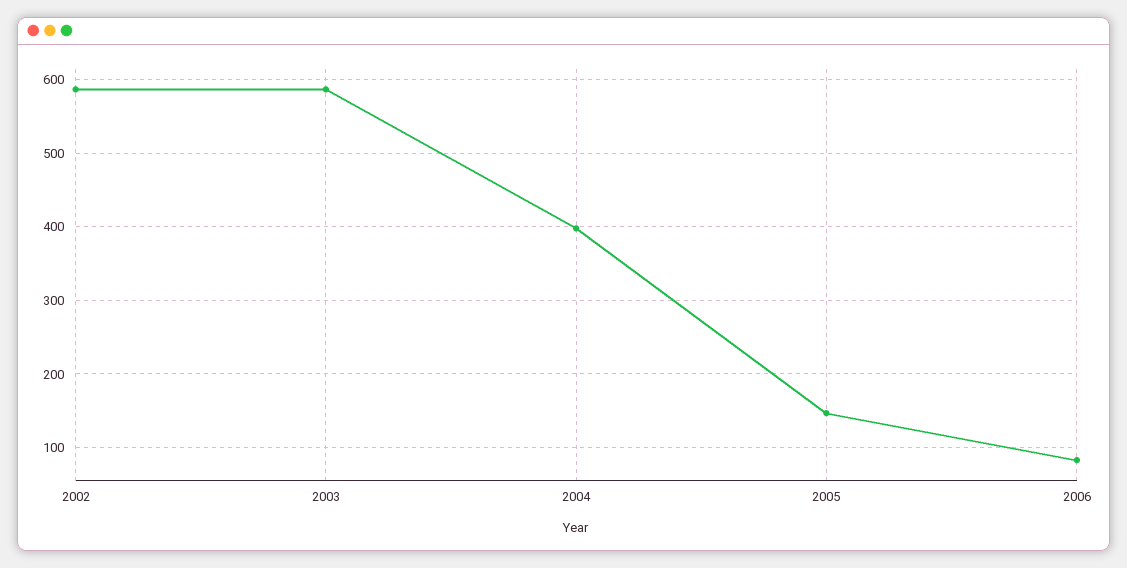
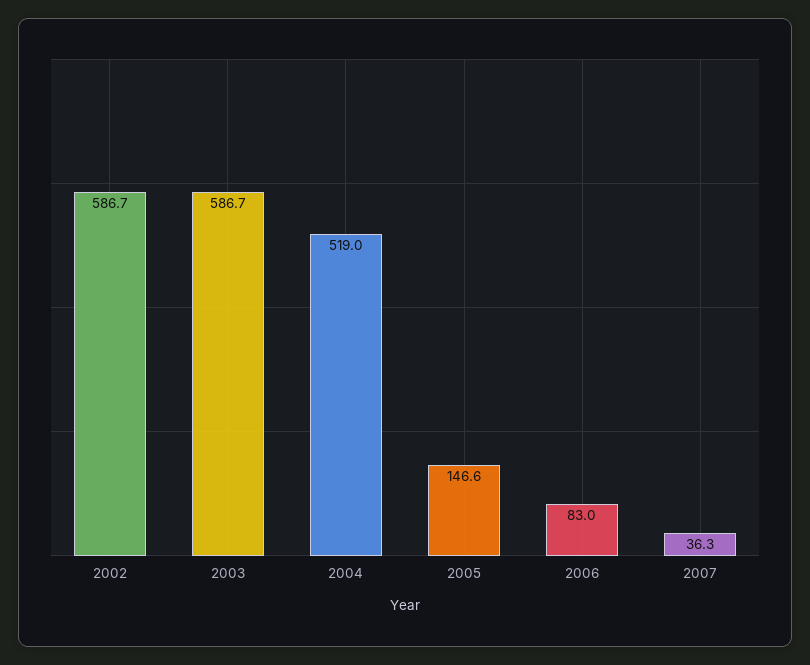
2004: 400 -> 519
2007: none -> 36.3

